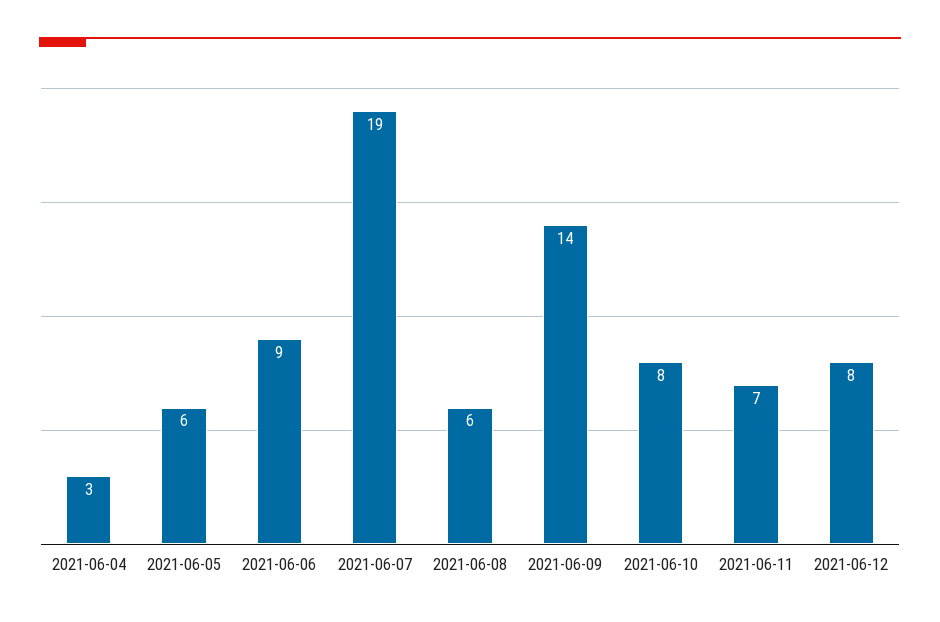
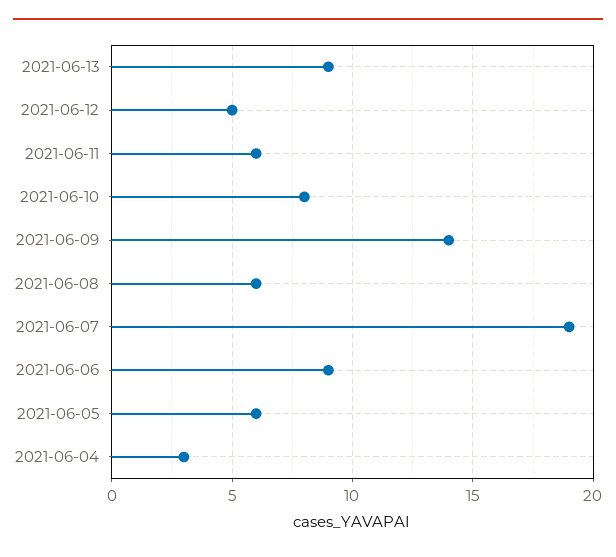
2021-06-11: 7 -> 6
2021-06-12: 8 -> 5
2021-06-13: none -> 9

